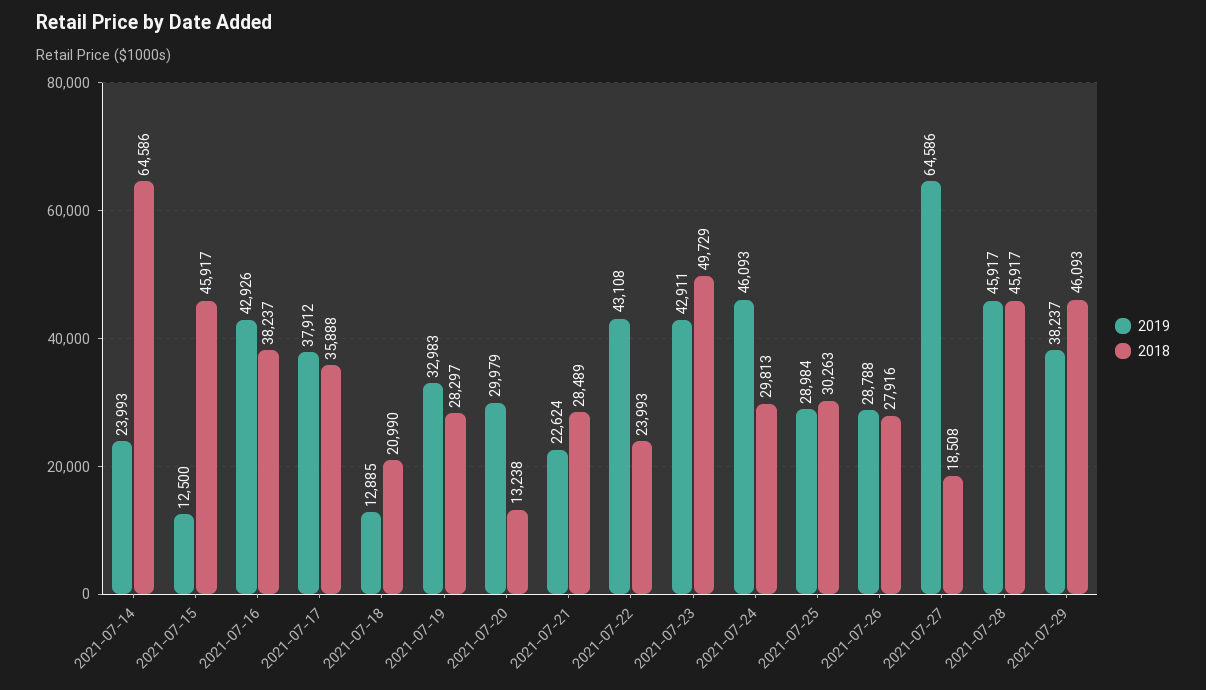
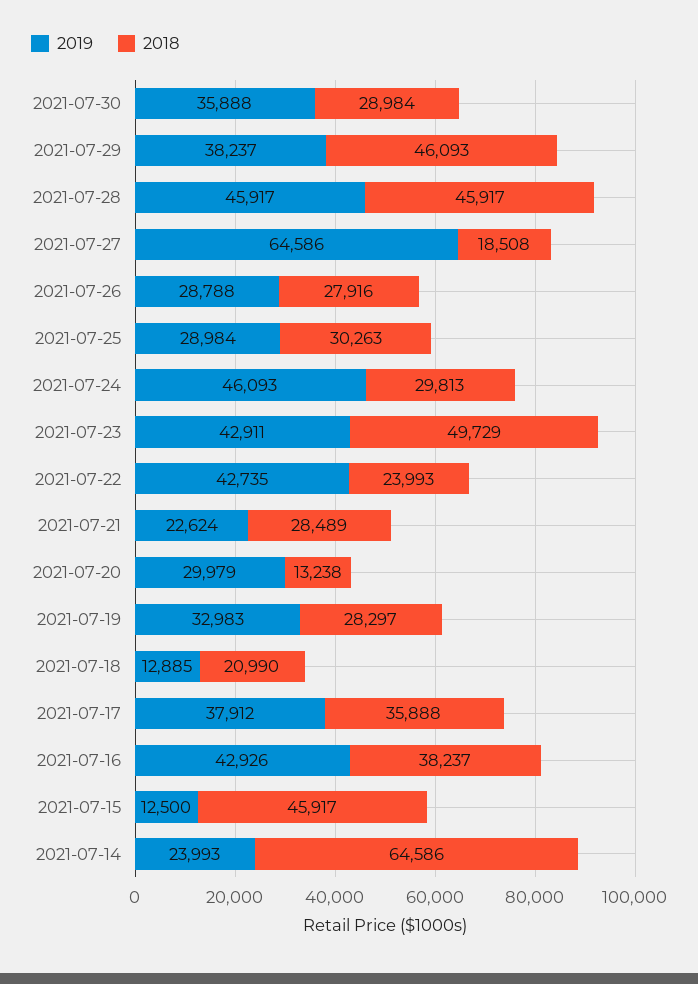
2019, 2021-07-22: 43108 -> 42735
2019, 2021-07-30: none -> 35888
2018, 2021-07-30: none -> 28984

